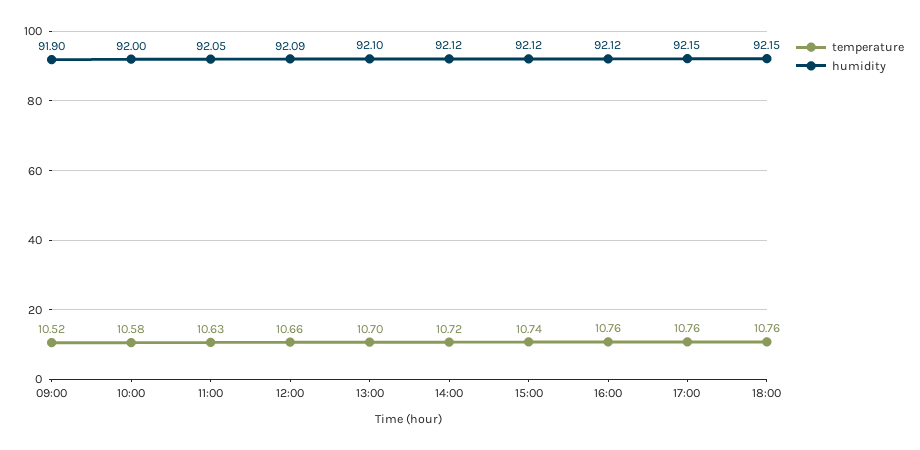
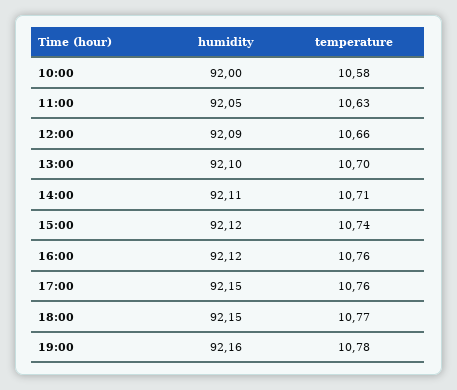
temperature, 09:00: 10.52 -> none
humidity, 09:00: 91.9 -> none
temperature, 14:00: 10.72 -> 10.71
humidity, 14:00: 92.12 -> 92.11
temperature, 18:00: 10.76 -> 10.77
humidity, 19:00: none -> 92.16
temperature, 19:00: none -> 10.78

